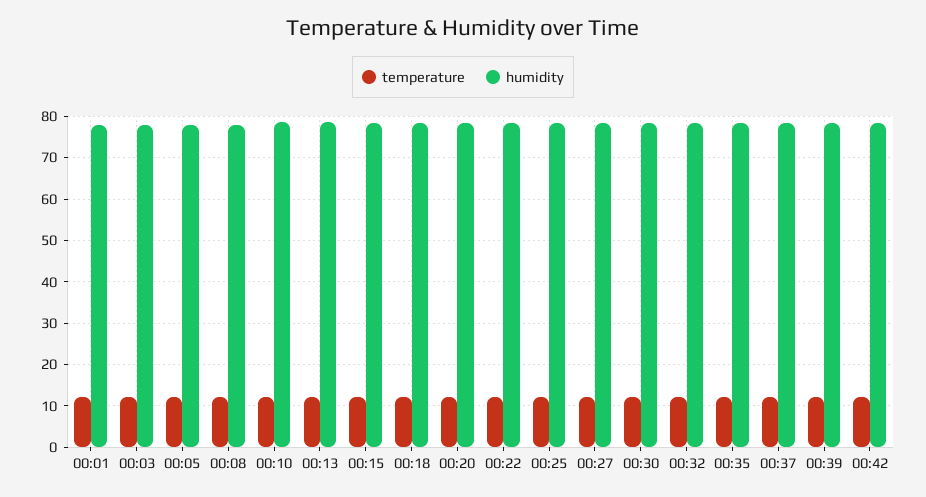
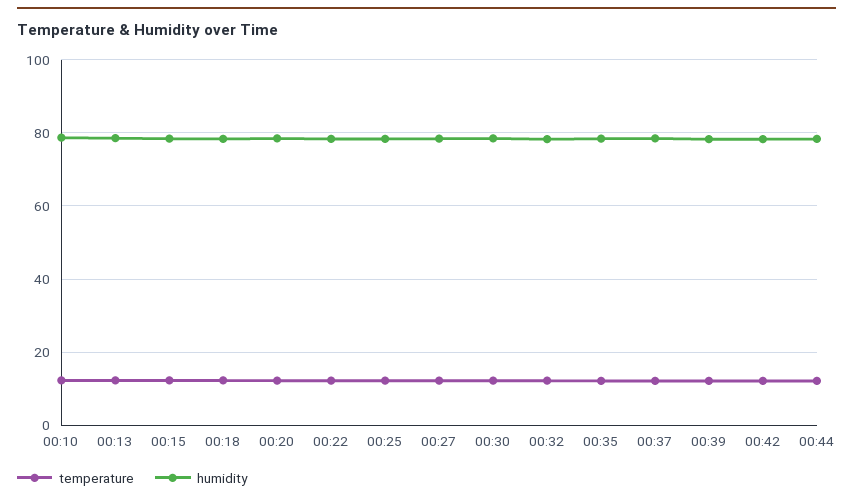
temperature, 00:01: 12 -> none
humidity, 00:01: 78 -> none
temperature, 00:03: 12 -> none
humidity, 00:03: 78 -> none
temperature, 00:05: 12 -> none
humidity, 00:05: 78 -> none
temperature, 00:08: 12 -> none
humidity, 00:08: 78 -> none
temperature, 00:44: none -> 12
humidity, 00:44: none -> 78

